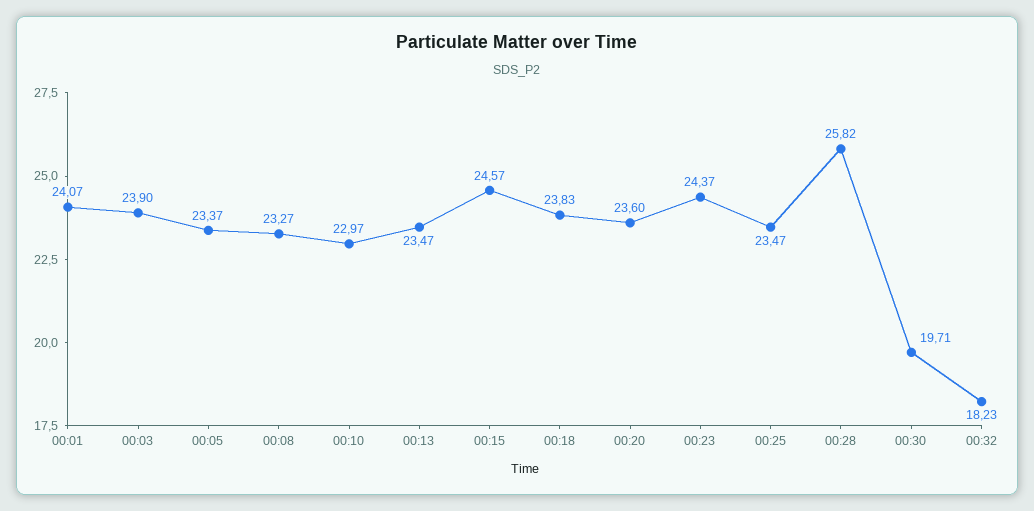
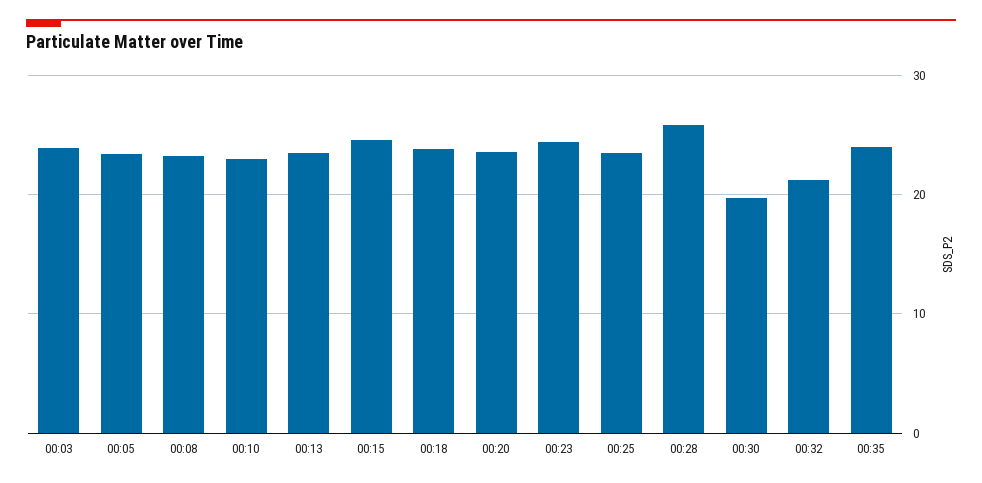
00:01: 24.07 -> none
00:32: 18.23 -> 21
00:35: none -> 24

